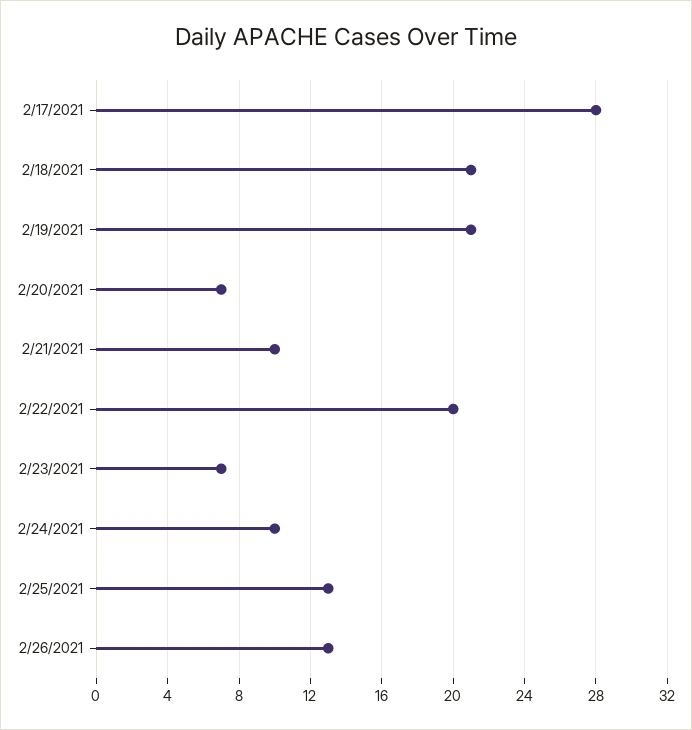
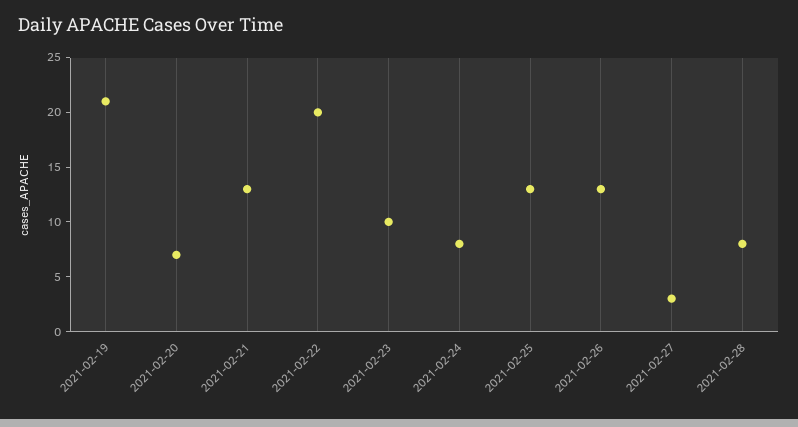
2/17/2021: 28 -> none
2/18/2021: 21 -> none
2/21/2021: 10 -> 13
2/23/2021: 7 -> 10
2/24/2021: 10 -> 8
2021-02-27: none -> 3
2021-02-28: none -> 8

